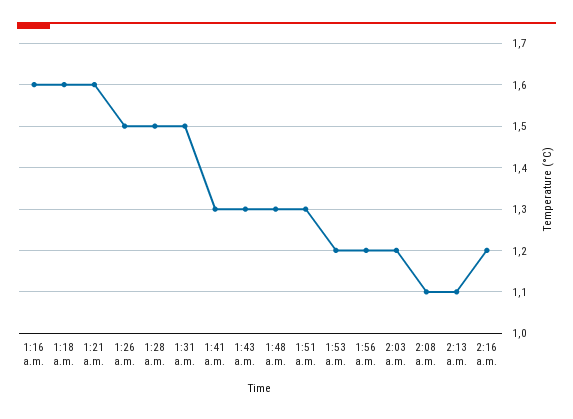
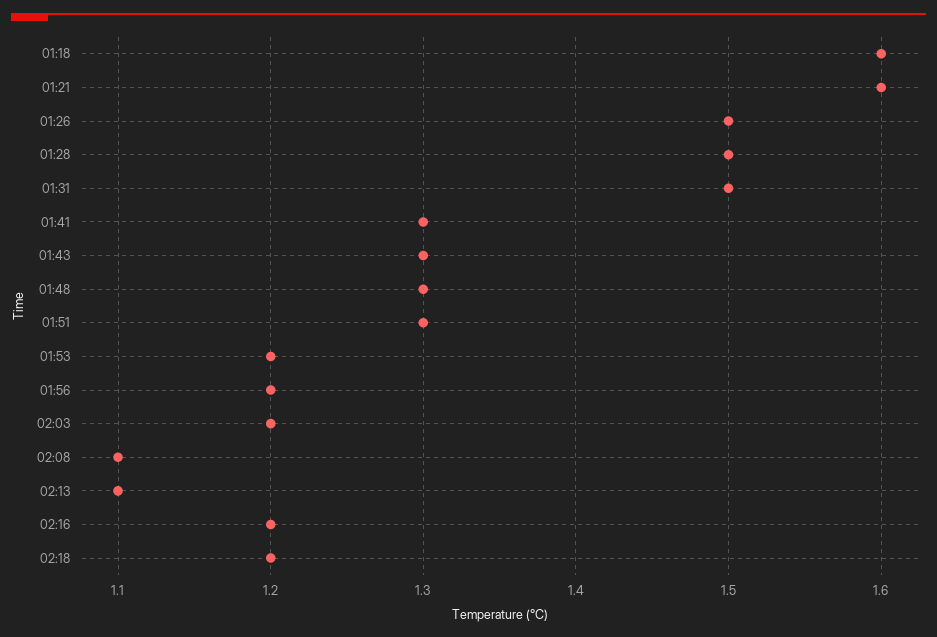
1:16 a.m.: 1.6 -> none
02:18: none -> 1.2

